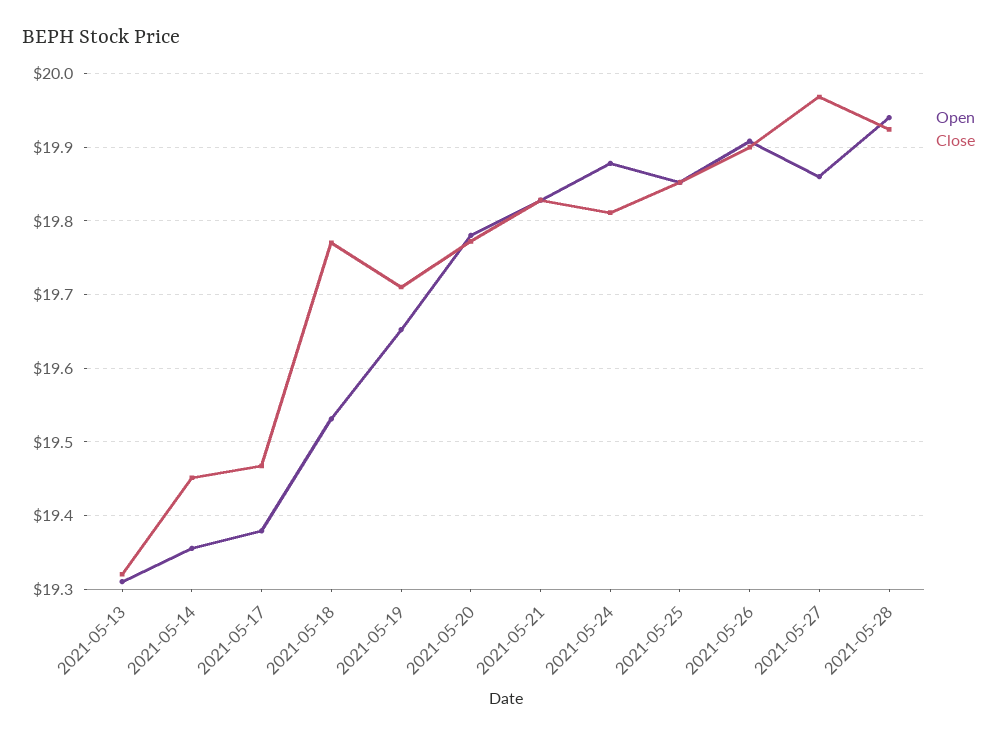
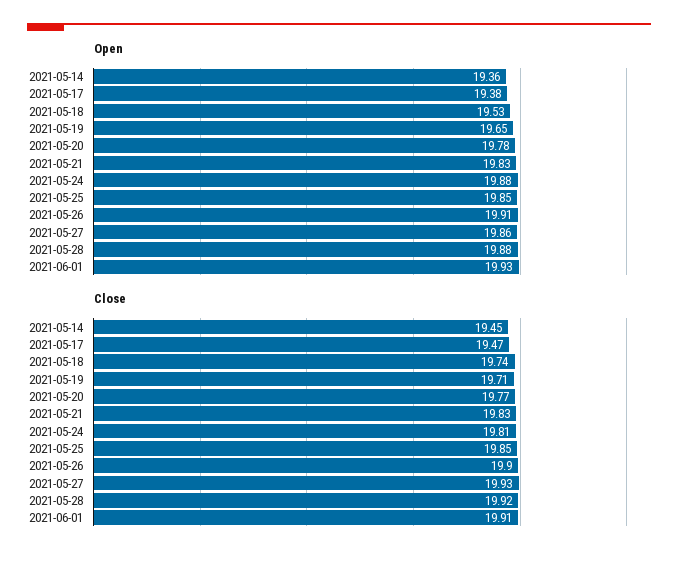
Open, 2021-05-13: 19.31 -> none
Close, 2021-05-13: 19.32 -> none
Close, 2021-05-18: 19.77 -> 19.74
Close, 2021-05-27: 19.97 -> 19.93
Open, 2021-05-28: 19.94 -> 19.88
Open, 2021-06-01: none -> 19.93
Close, 2021-06-01: none -> 19.91

